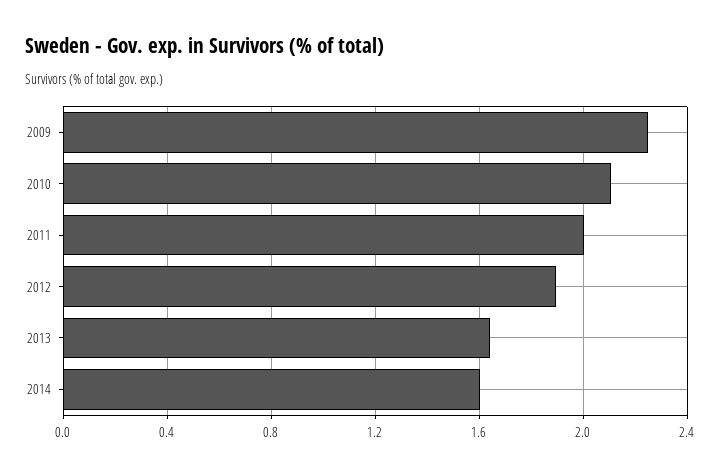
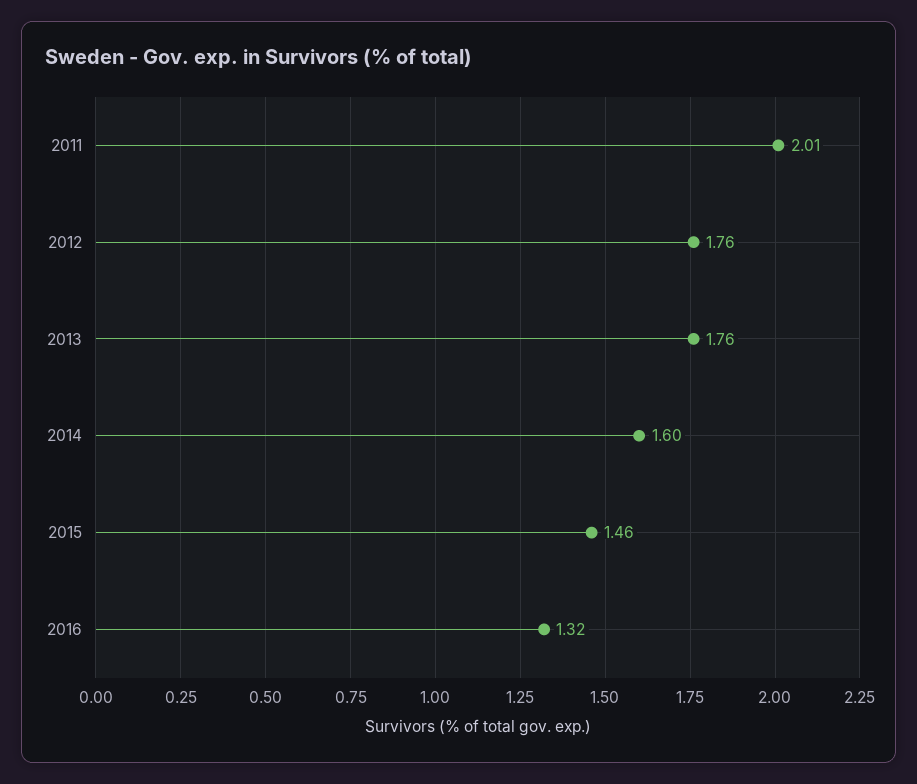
2009: 2.25 -> none
2010: 2.1 -> none
2012: 1.9 -> 1.76
2013: 1.65 -> 1.76
2015: none -> 1.46
2016: none -> 1.32

